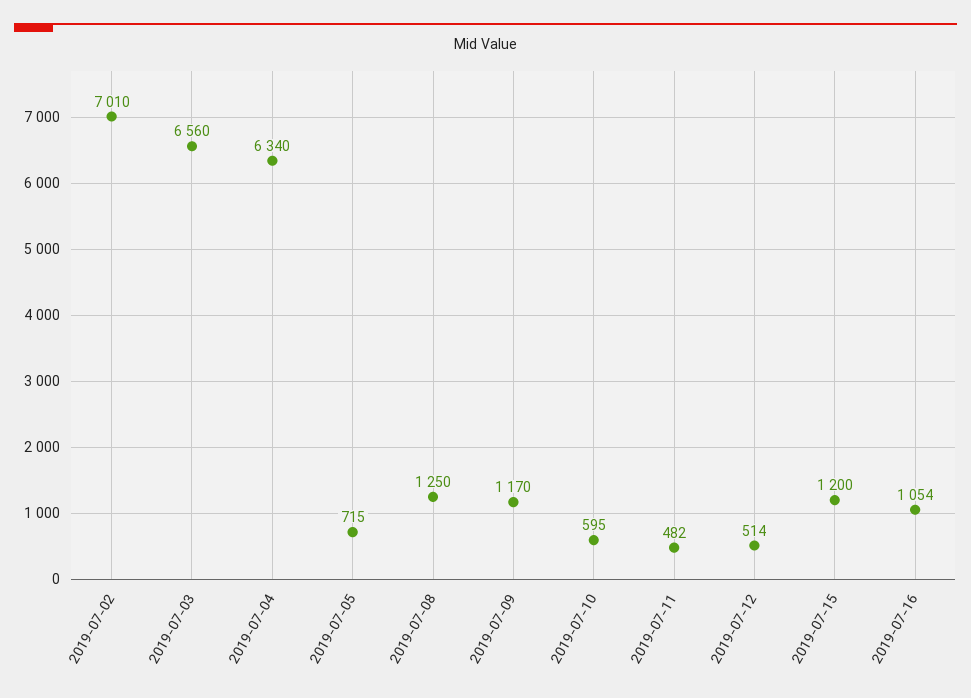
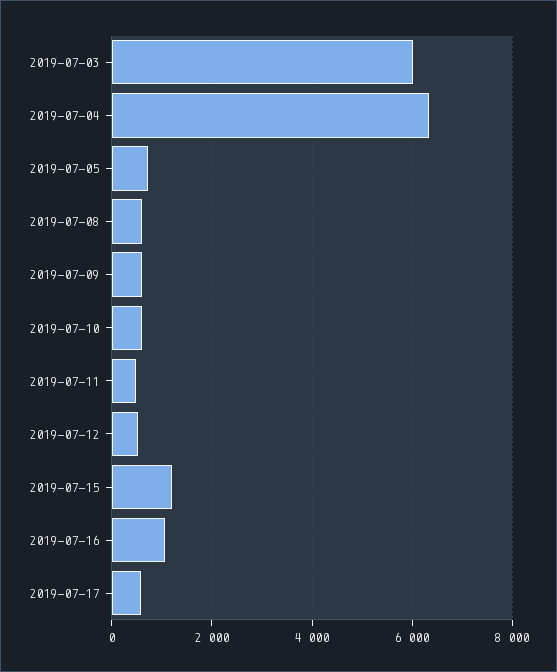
2019-07-02: 7010 -> none
2019-07-03: 6560 -> 6000
2019-07-08: 1250 -> 600
2019-07-09: 1170 -> 600
2019-07-17: none -> 600

